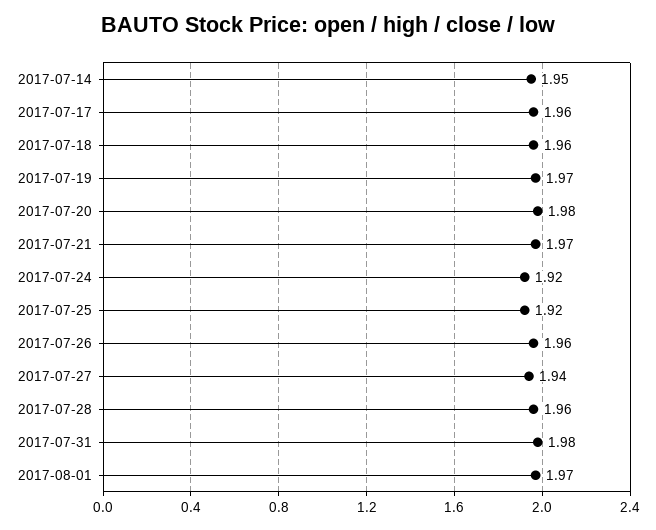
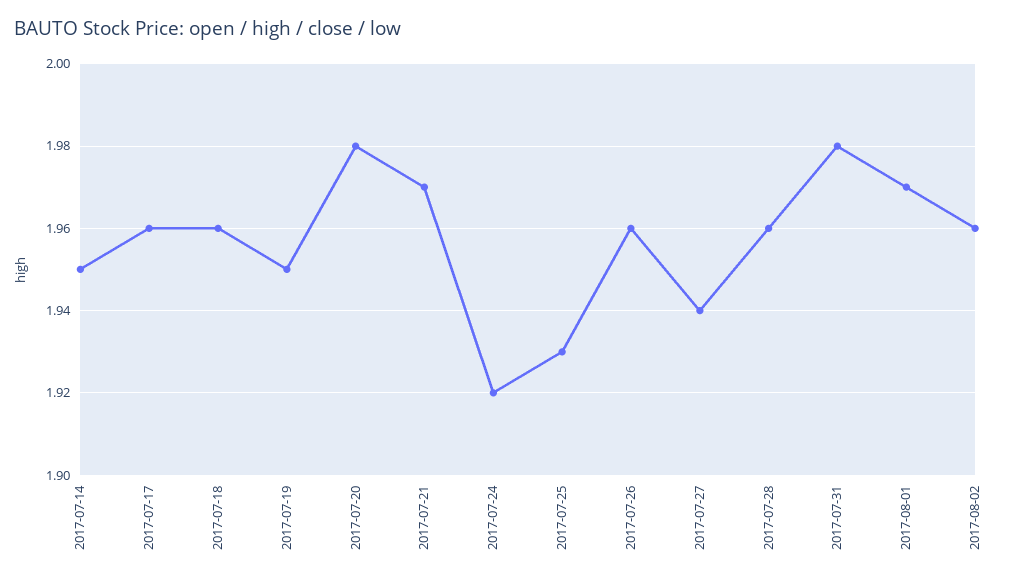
2017-07-19: 1.97 -> 1.95
2017-07-25: 1.92 -> 1.93
2017-08-02: none -> 1.96

